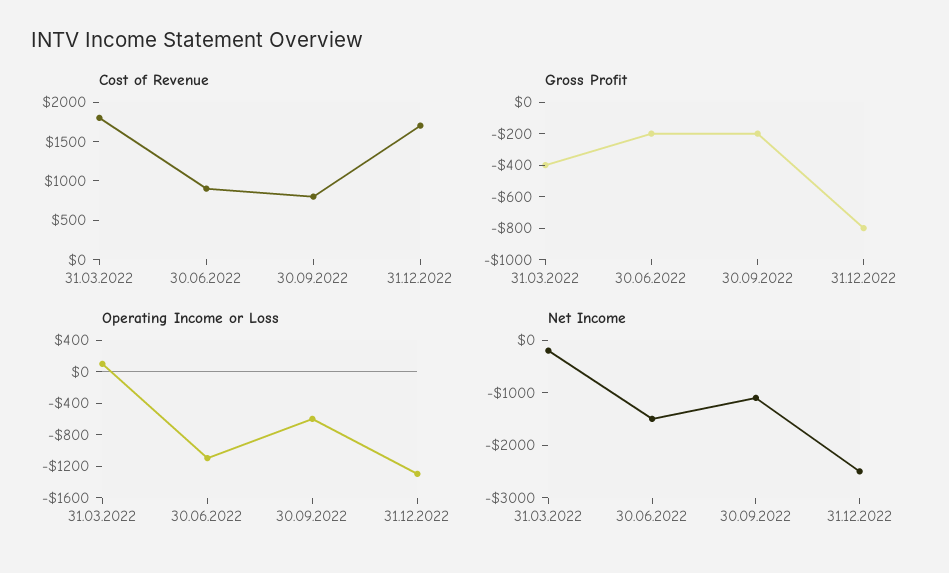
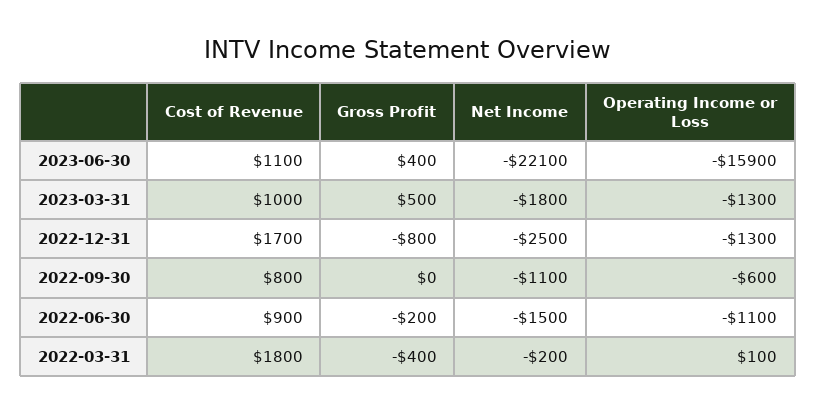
Gross Profit, 30.09.2022: -200 -> 0
Cost of Revenue, 2023-06-30: none -> 1100
Gross Profit, 2023-06-30: none -> 400
Net Income, 2023-06-30: none -> -22100
Operating Income or Loss, 2023-06-30: none -> -15900
Cost of Revenue, 2023-03-31: none -> 1000
Gross Profit, 2023-03-31: none -> 500
Net Income, 2023-03-31: none -> -1800
Operating Income or Loss, 2023-03-31: none -> -1300

